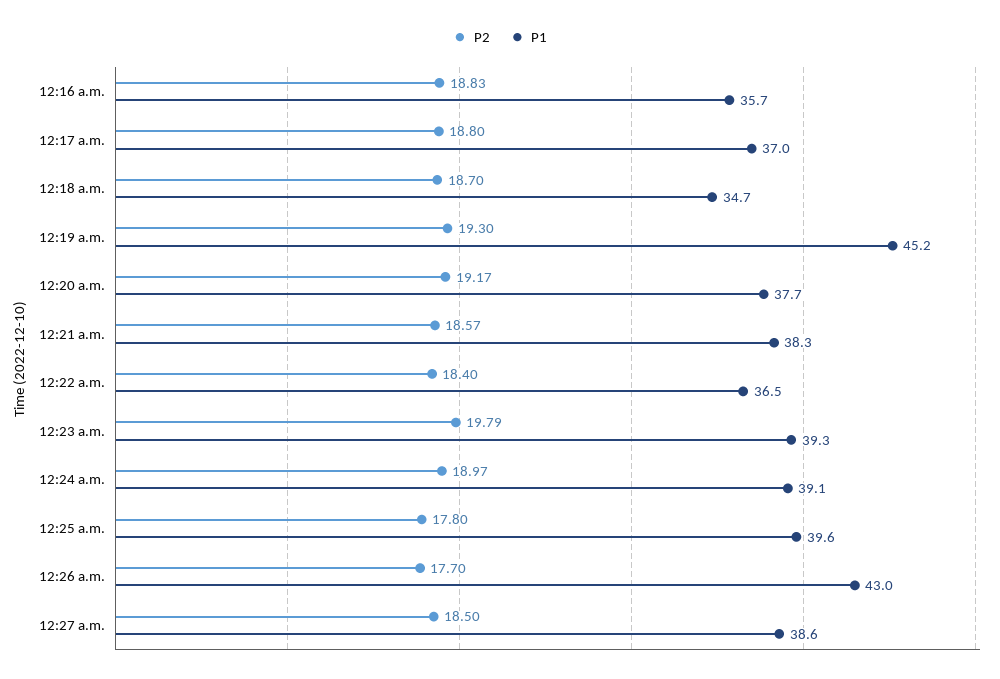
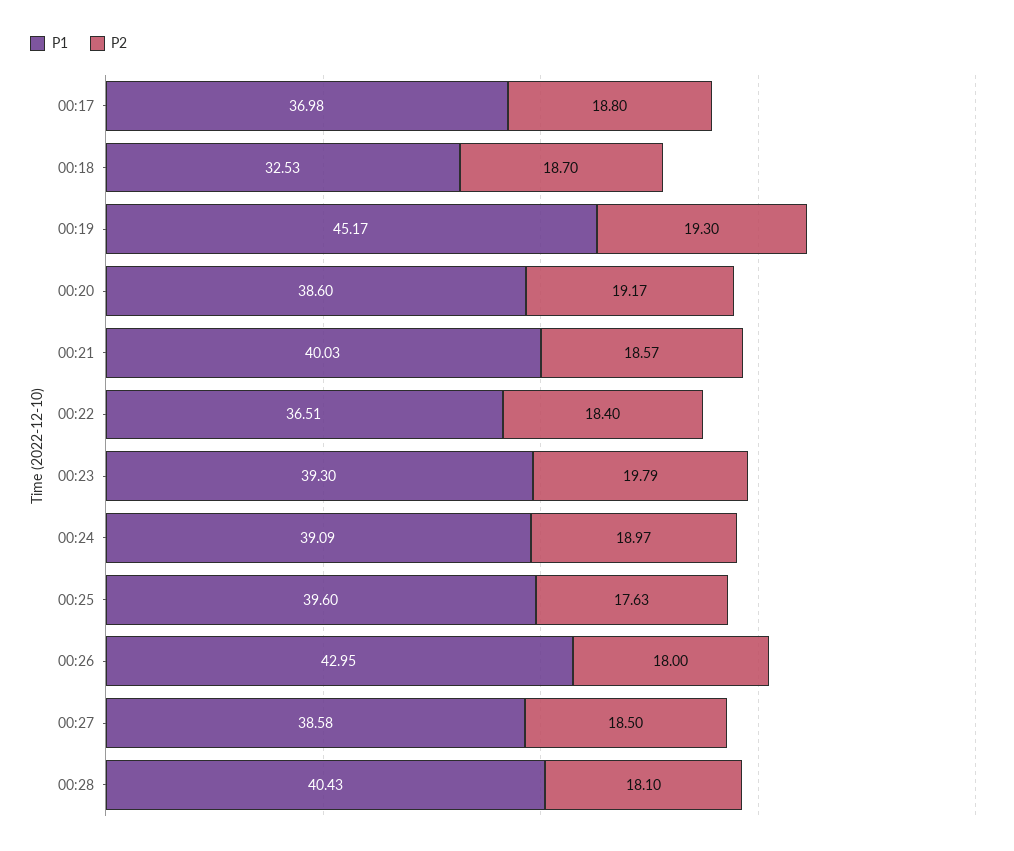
P2, 12:16 a.m.: 18.83 -> none
P1, 12:16 a.m.: 35.7 -> none
P1, 12:18 a.m.: 34.7 -> 32.53
P1, 12:20 a.m.: 37.7 -> 38.6
P1, 12:21 a.m.: 38.3 -> 40.03
P2, 12:25 a.m.: 17.8 -> 17.63
P2, 12:26 a.m.: 17.7 -> 18
P1, 00:28: none -> 40.43
P2, 00:28: none -> 18.1

